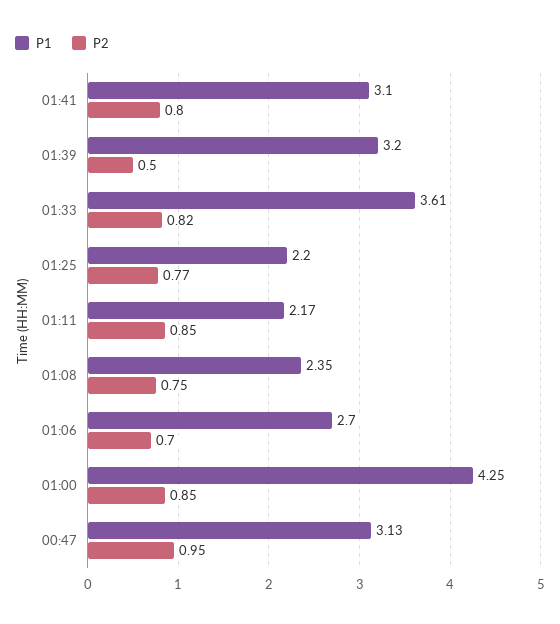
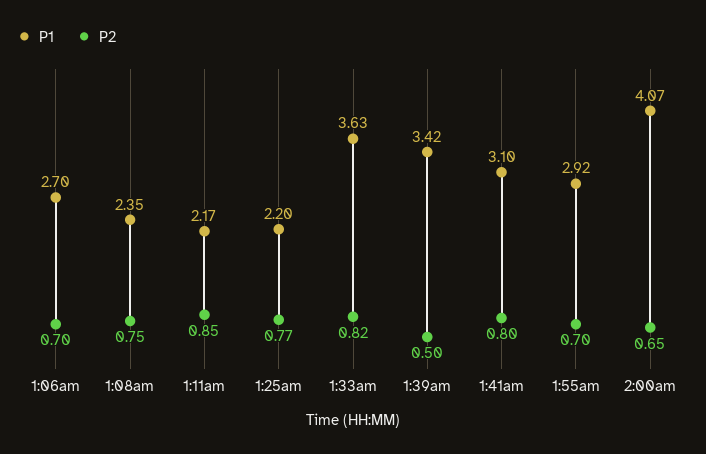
P1, 01:39: 3.2 -> 3.42
P1, 01:33: 3.61 -> 3.63
P1, 01:00: 4.25 -> none
P2, 01:00: 0.85 -> none
P1, 00:47: 3.13 -> none
P2, 00:47: 0.95 -> none
P1, 1:55am: none -> 2.92
P2, 1:55am: none -> 0.7
P1, 2:00am: none -> 4.07
P2, 2:00am: none -> 0.65

